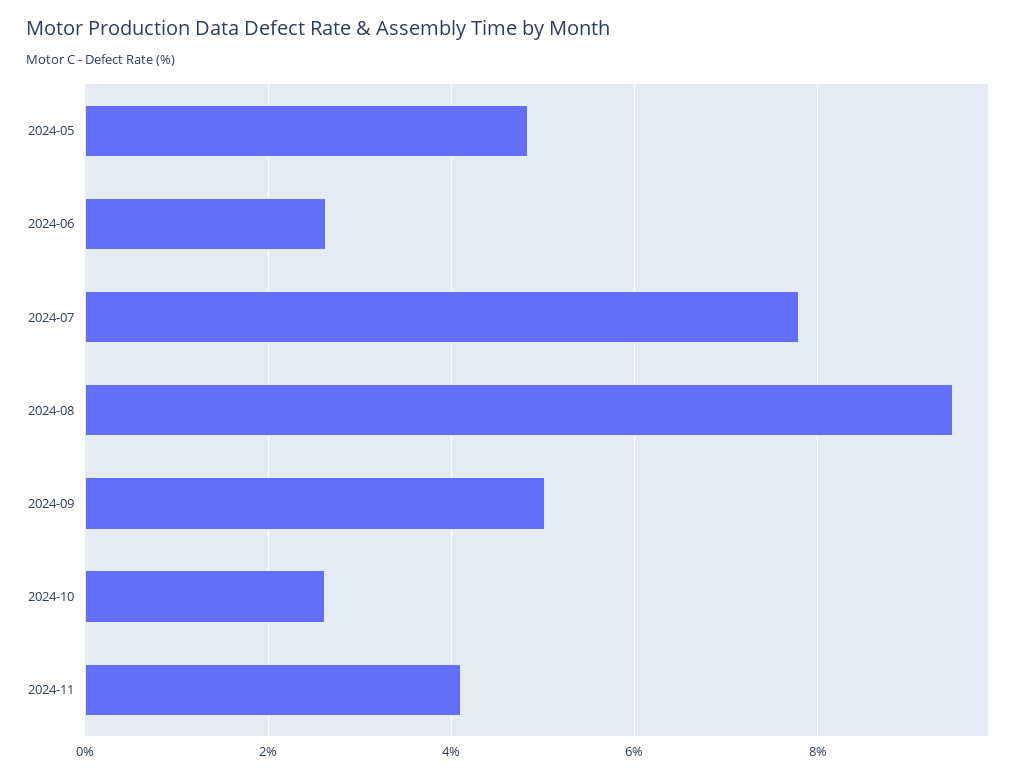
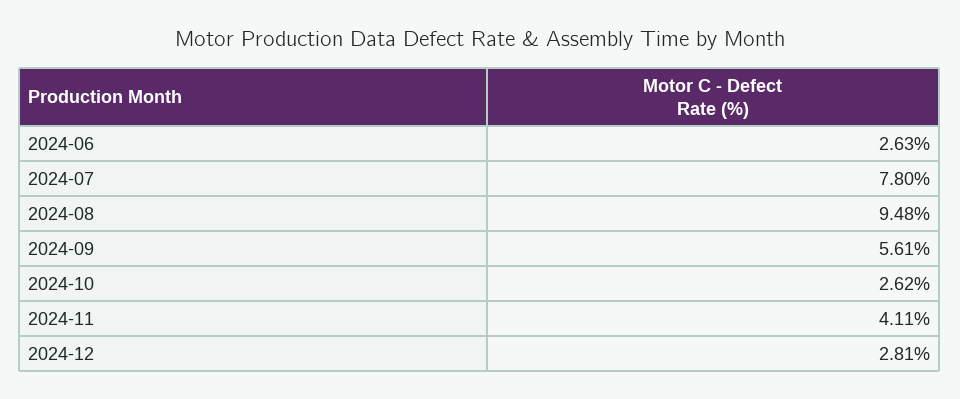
2024-05: 4.8 -> none
2024-09: 5 -> 5.61
2024-12: none -> 2.81

